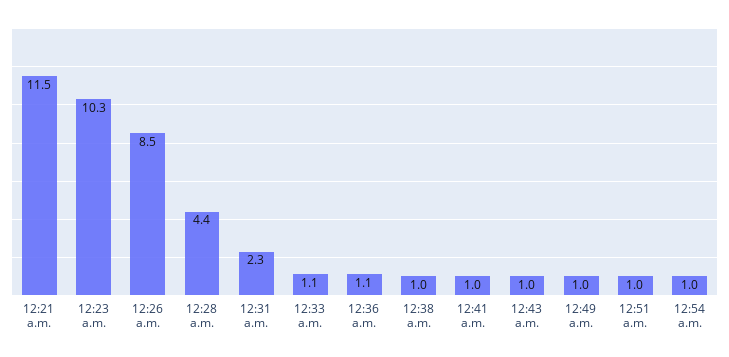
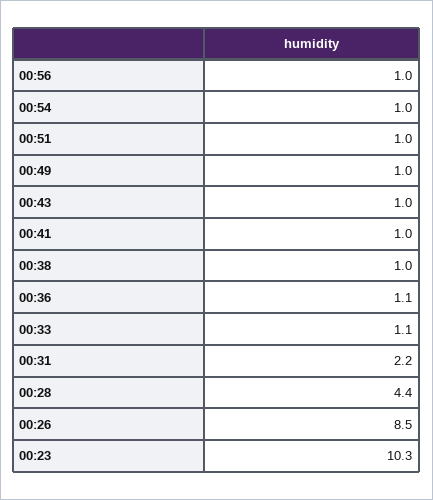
12:21 a.m.: 11.5 -> none
12:31 a.m.: 2.3 -> 2.2
00:56: none -> 1

